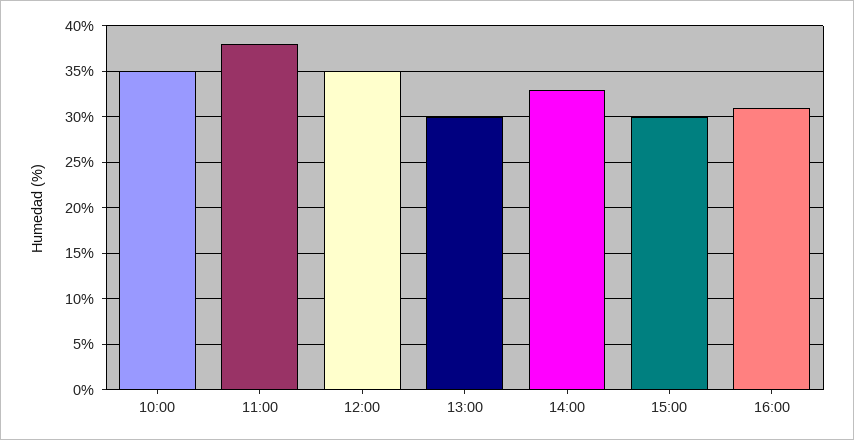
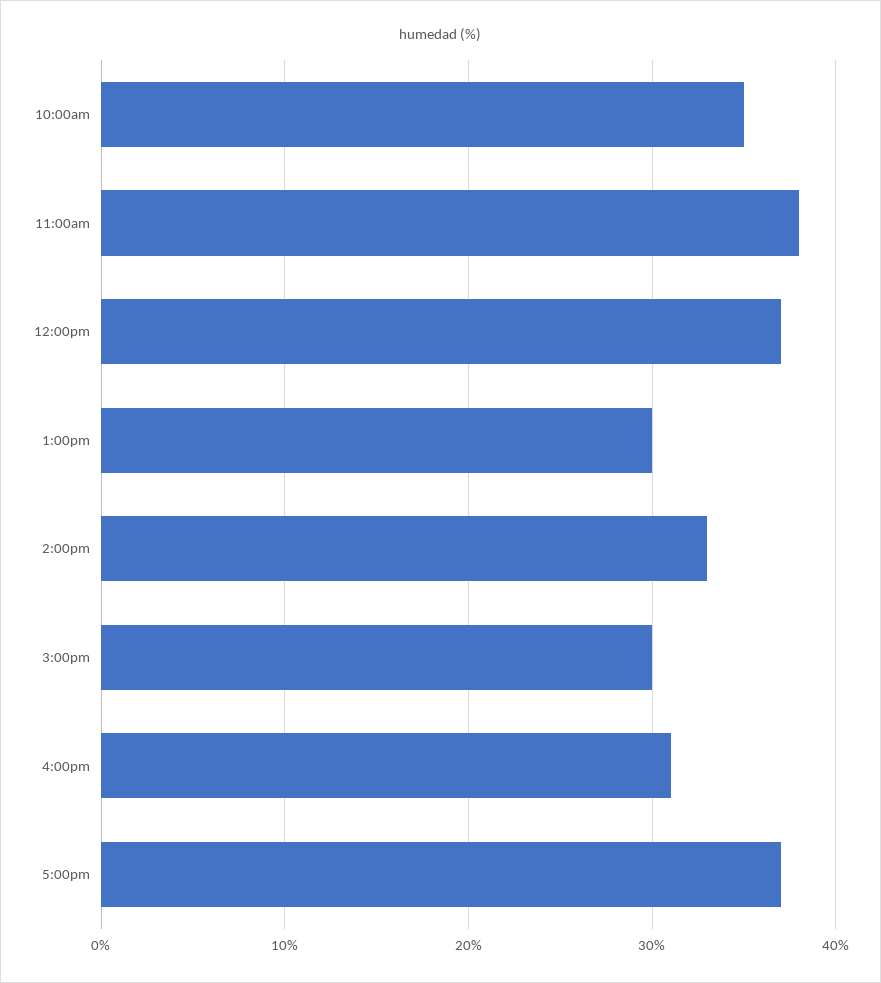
12:00: 35 -> 37
5:00pm: none -> 37

